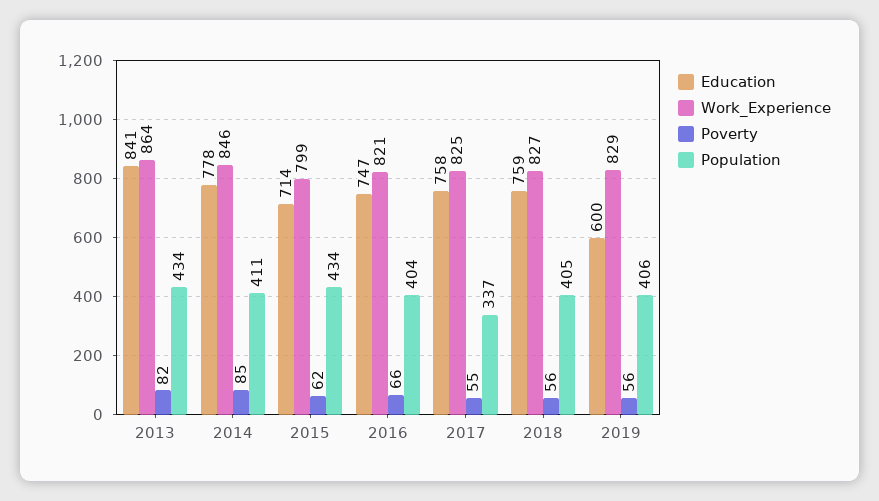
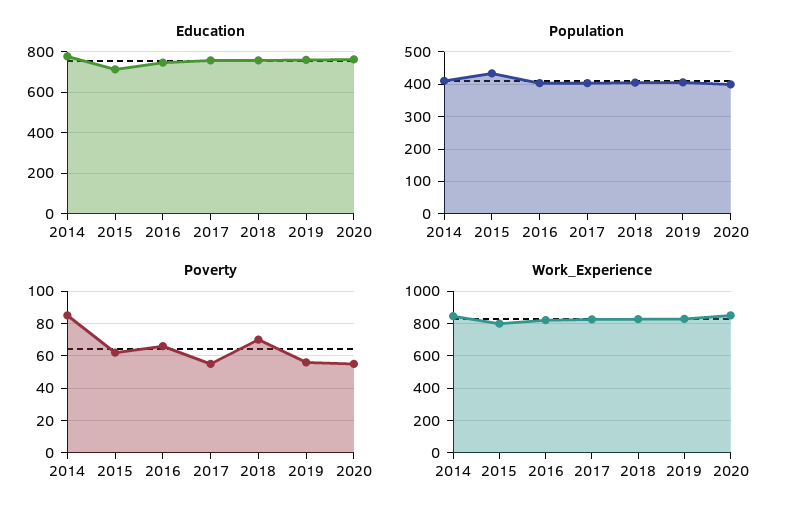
Education, 2013: 841 -> none
Work_Experience, 2013: 864 -> none
Poverty, 2013: 82 -> none
Population, 2013: 434 -> none
Population, 2017: 337 -> 400
Poverty, 2018: 56 -> 70
Education, 2019: 600 -> 750
Education, 2020: none -> 750
Population, 2020: none -> 400
Poverty, 2020: none -> 55
Work_Experience, 2020: none -> 850

